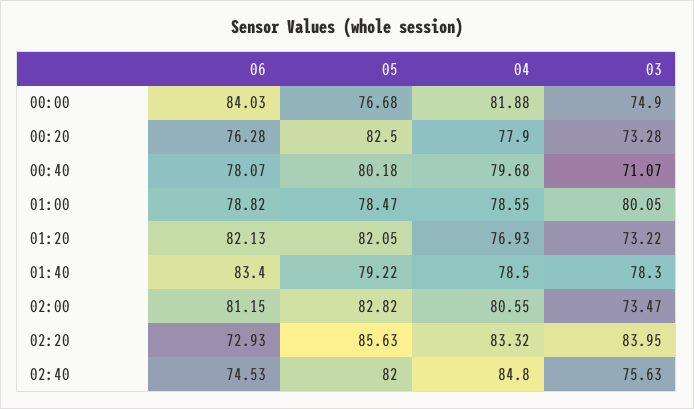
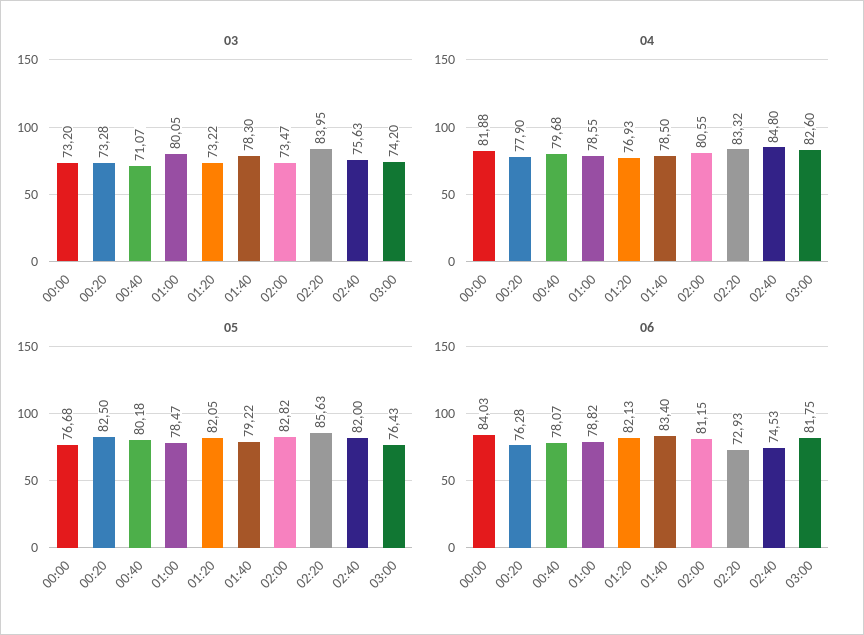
03, 00:00: 74.9 -> 73.2
03, 03:00: none -> 74.2
04, 03:00: none -> 82.6
05, 03:00: none -> 76.43
06, 03:00: none -> 81.75

